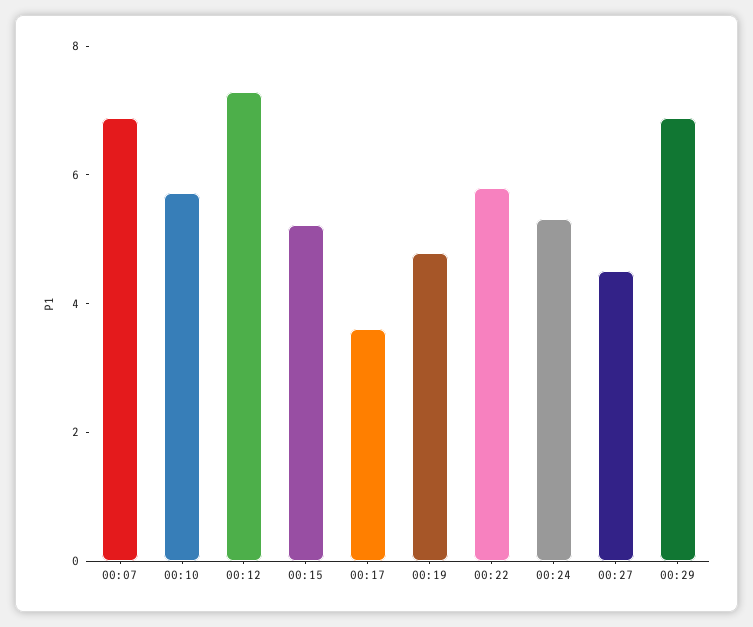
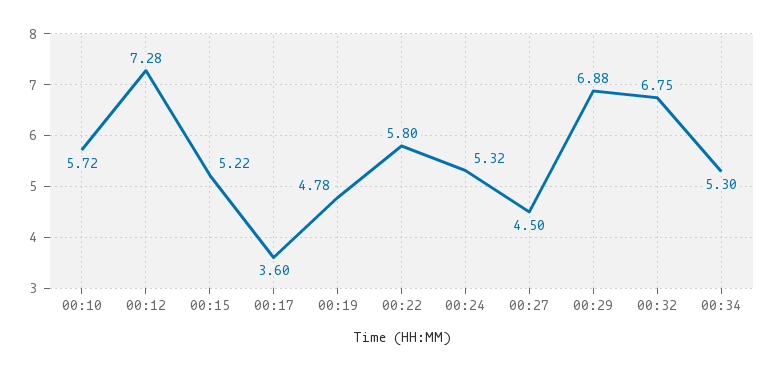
00:07: 7 -> none
00:32: none -> 6.75
00:34: none -> 5.3

